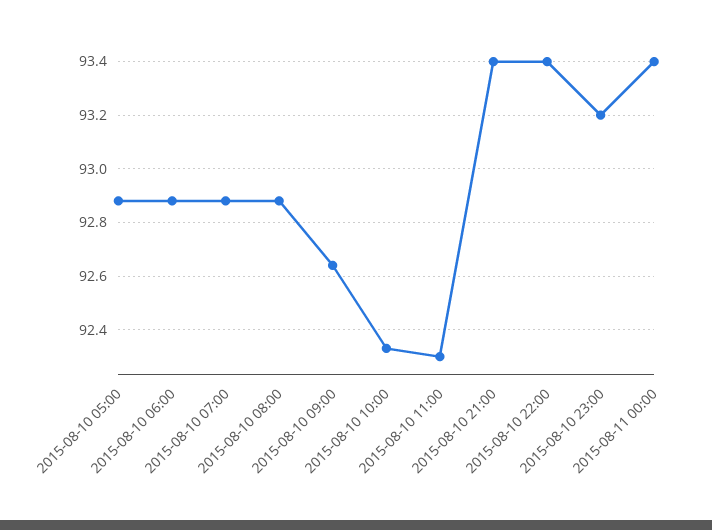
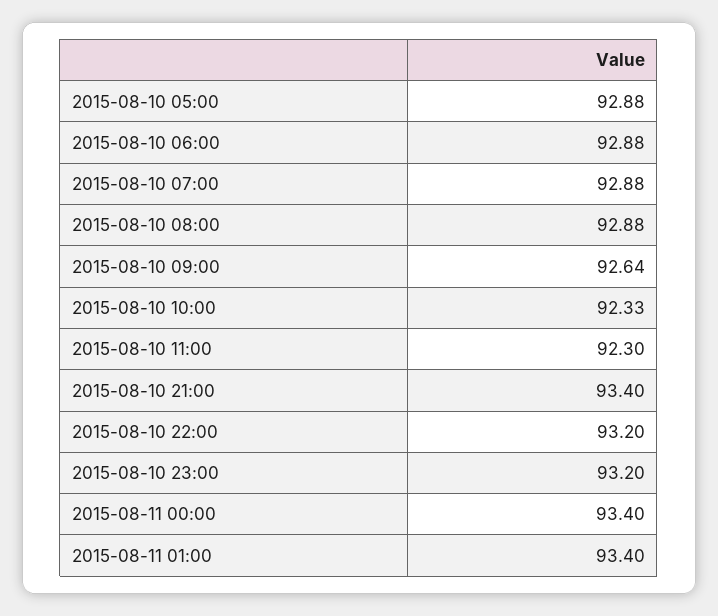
2015-08-10 22:00: 93.4 -> 93.2
2015-08-11 01:00: none -> 93.4

